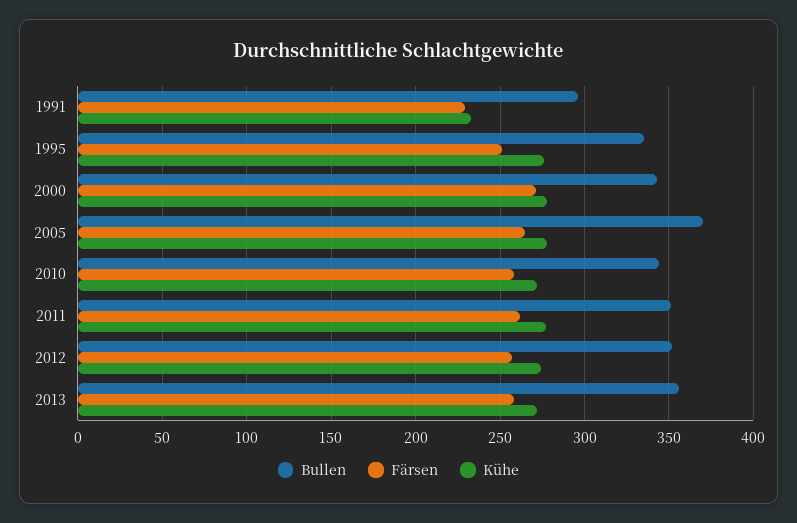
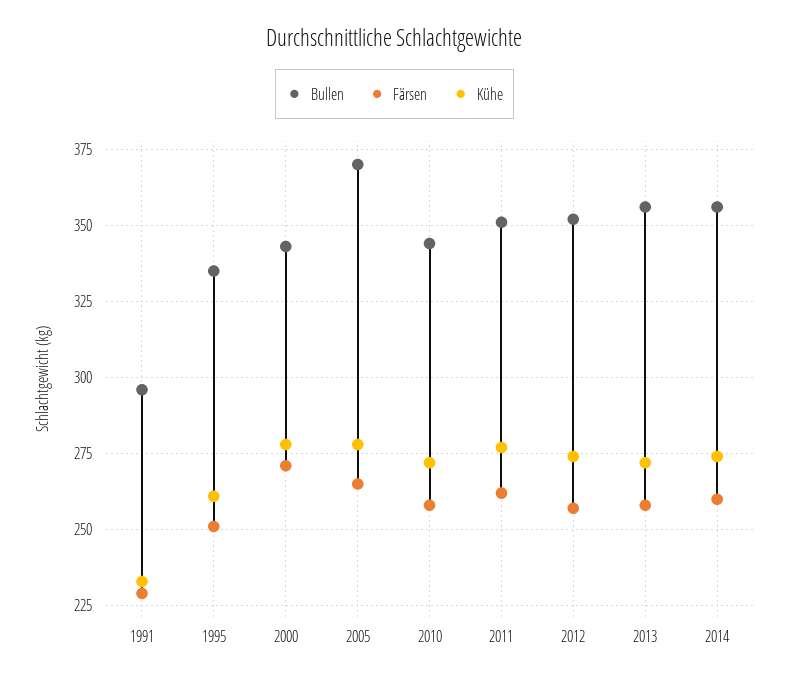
Kühe, 1995: 275 -> 260
Bullen, 2014: none -> 355
Färsen, 2014: none -> 260
Kühe, 2014: none -> 275

